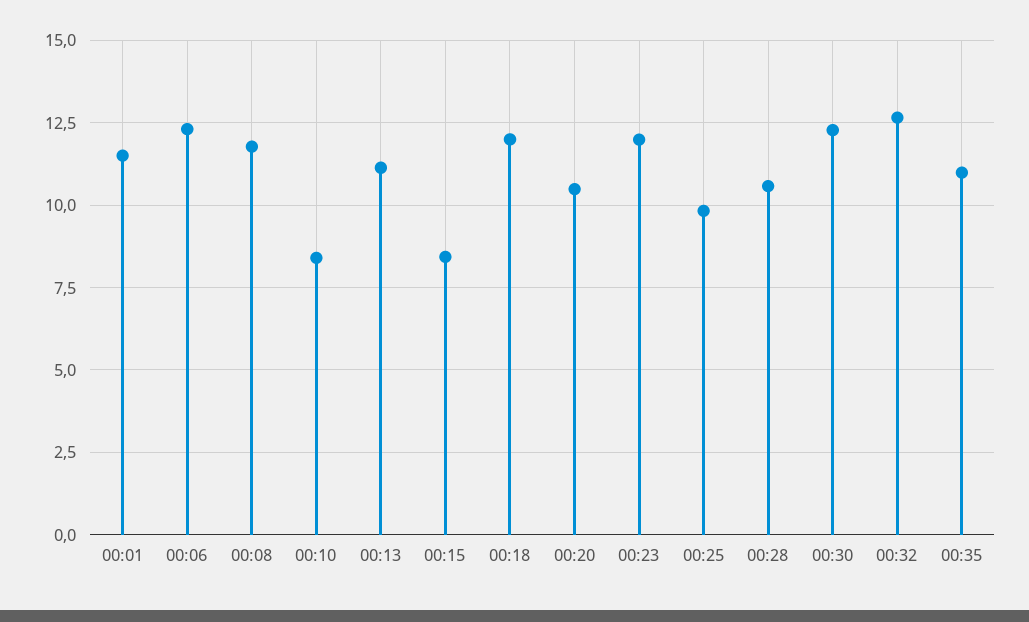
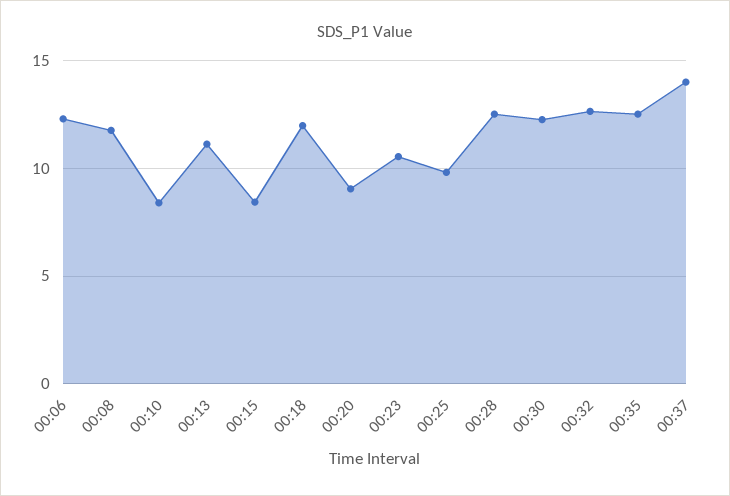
00:01: 11.5 -> none
00:20: 10.5 -> 9
00:23: 12 -> 10.5
00:28: 10.5 -> 12.5
00:35: 11 -> 12.5
00:37: none -> 14

